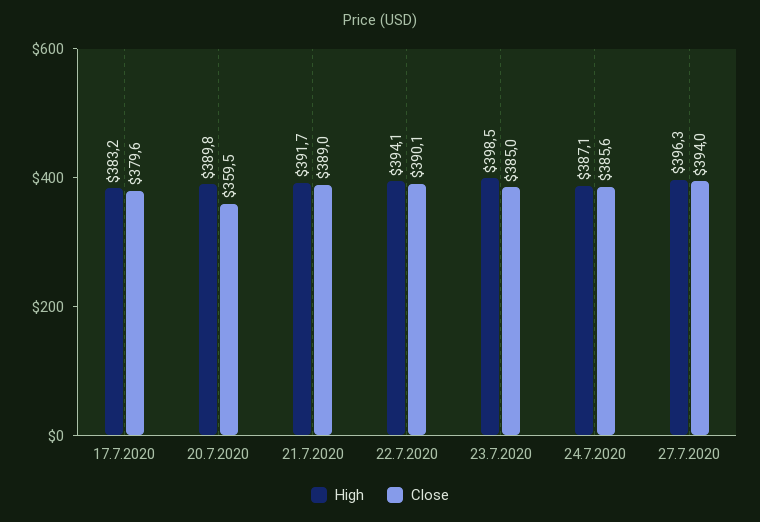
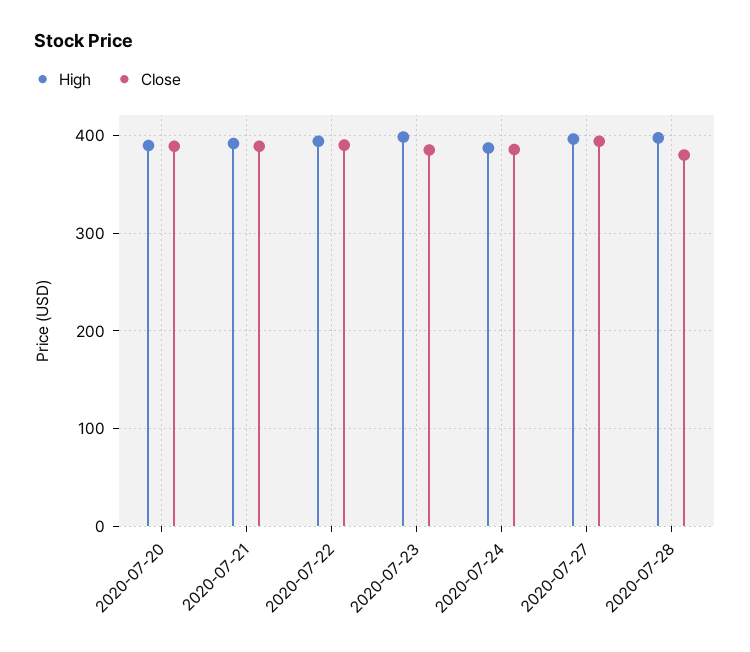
High, 17.7.2020: 383.2 -> none
Close, 17.7.2020: 379.6 -> none
Close, 20.7.2020: 359.5 -> 390
High, 2020-07-28: none -> 400
Close, 2020-07-28: none -> 380

